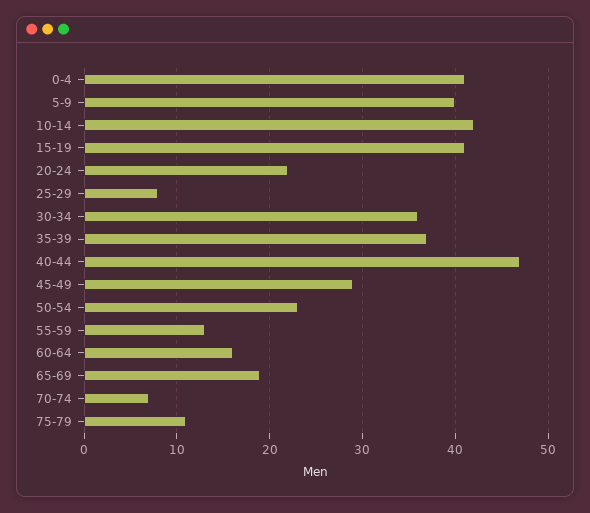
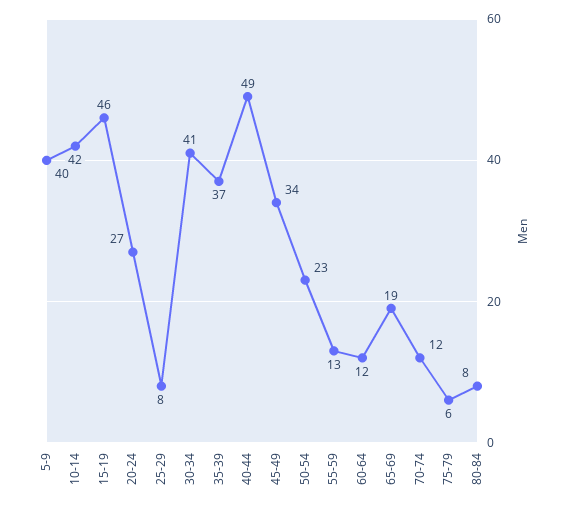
0-4: 41 -> none
15-19: 41 -> 46
20-24: 22 -> 27
30-34: 36 -> 41
40-44: 47 -> 49
45-49: 29 -> 34
60-64: 16 -> 12
70-74: 7 -> 12
75-79: 11 -> 6
80-84: none -> 8

